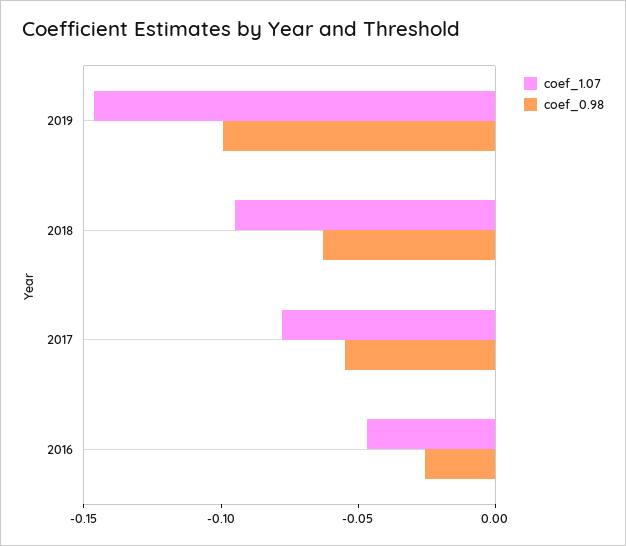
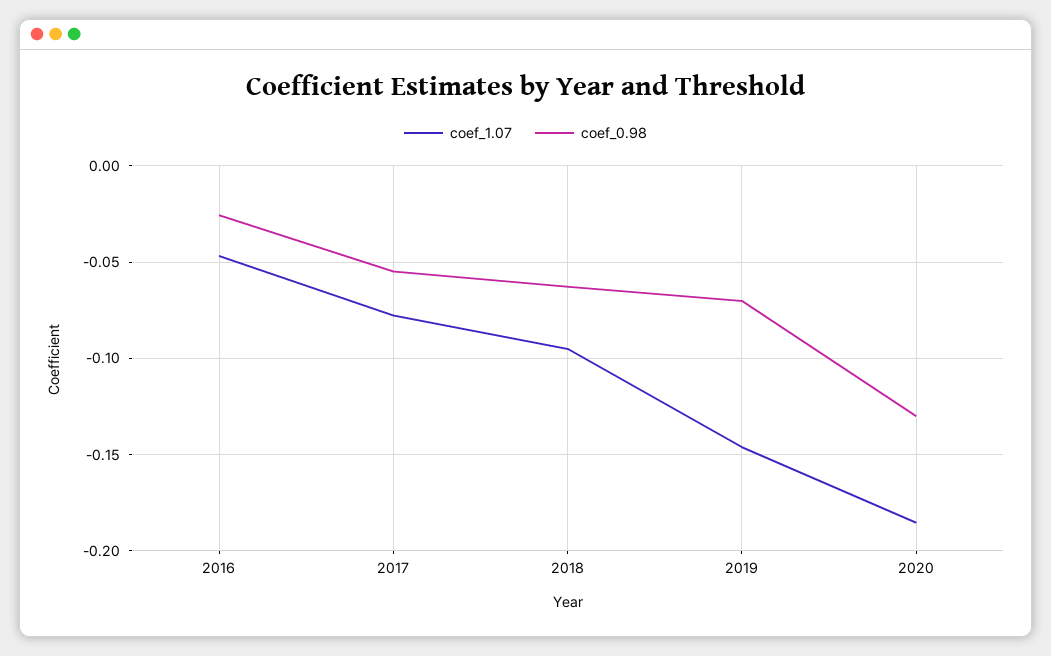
coef_0.98, 2019: -0.1 -> -0.07
coef_1.07, 2020: none -> -0.185
coef_0.98, 2020: none -> -0.13

